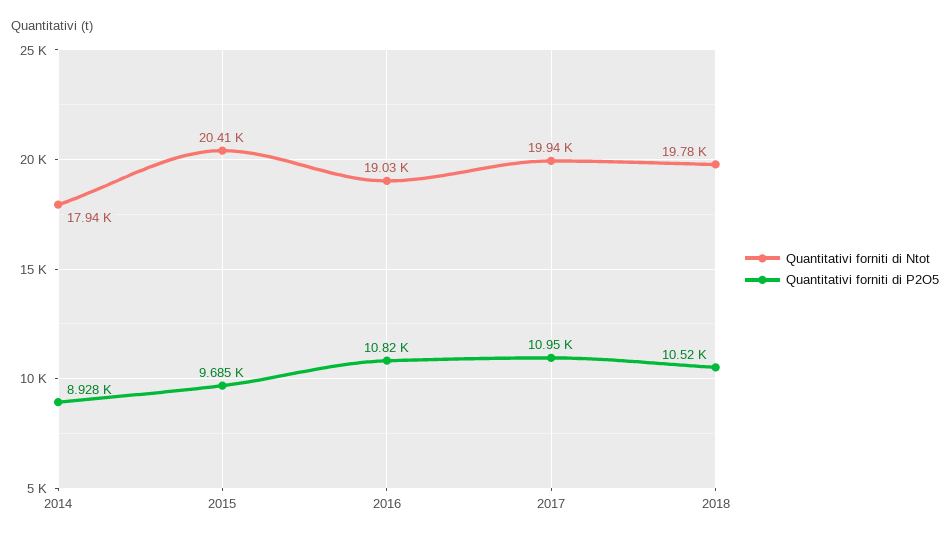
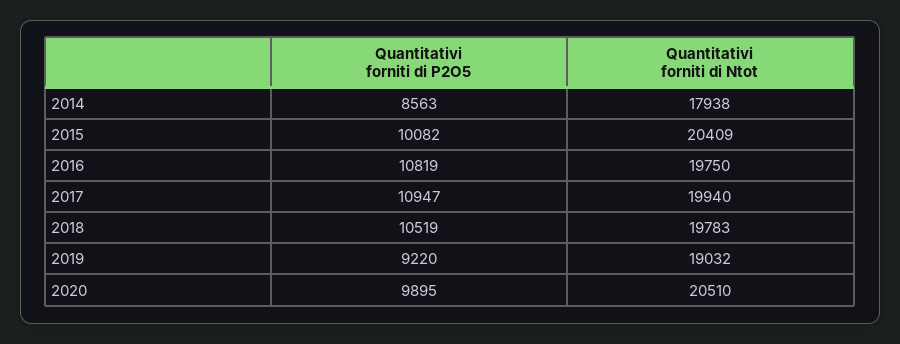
Quantitativi forniti di P2O5, 2014: 8928 -> 8563
Quantitativi forniti di P2O5, 2015: 9685 -> 10082
Quantitativi forniti di Ntot, 2016: 19030 -> 19750
Quantitativi forniti di P2O5, 2019: none -> 9220
Quantitativi forniti di Ntot, 2019: none -> 19032
Quantitativi forniti di P2O5, 2020: none -> 9895
Quantitativi forniti di Ntot, 2020: none -> 20510

